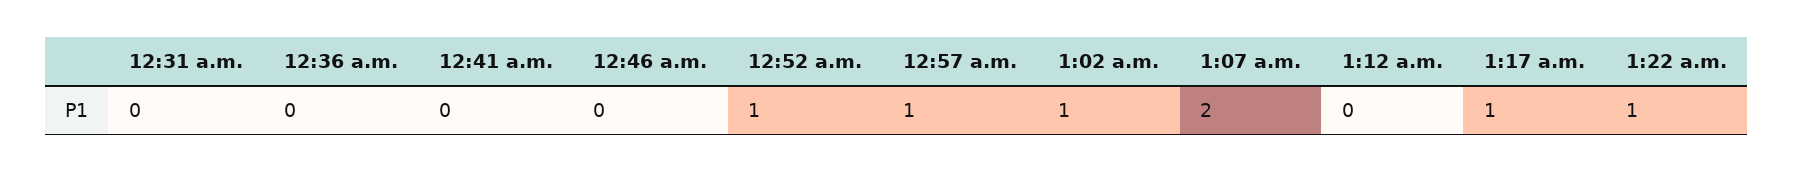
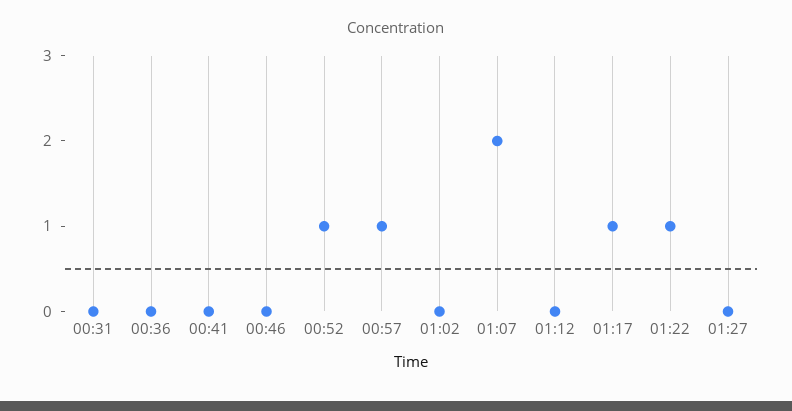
1:02 a.m.: 1 -> 0
01:27: none -> 0

